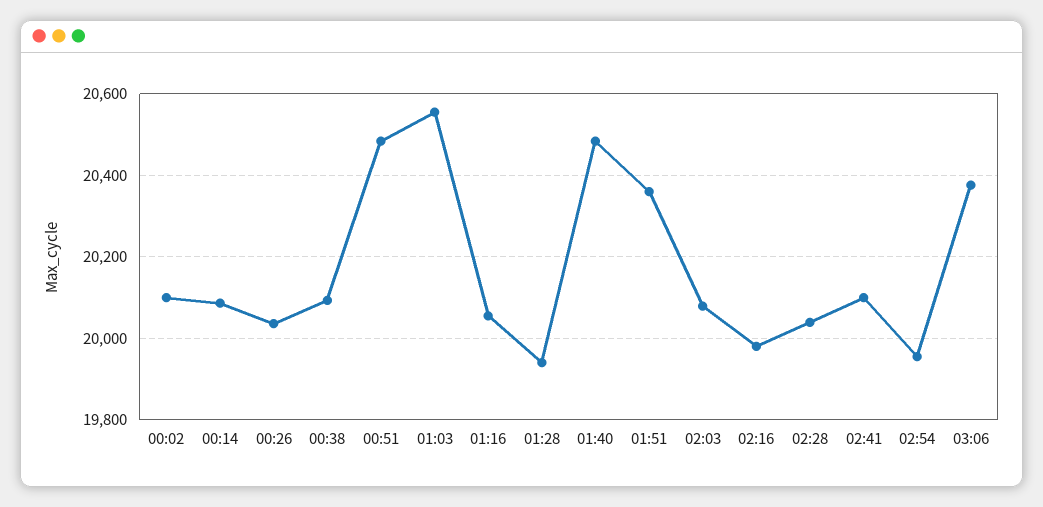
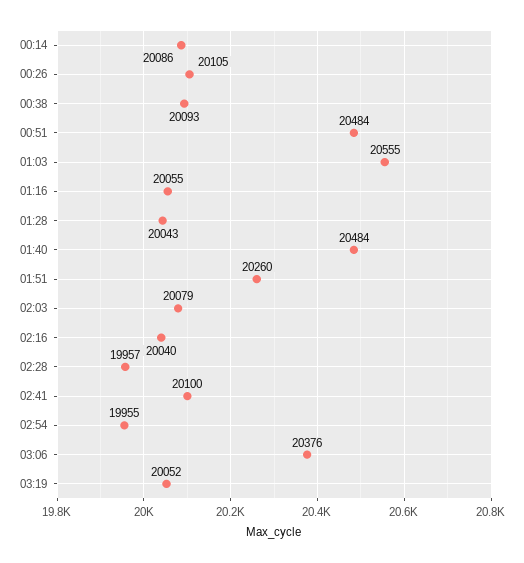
00:02: 20100 -> none
00:26: 20040 -> 20105
01:28: 19940 -> 20043
01:51: 20360 -> 20260
02:16: 19980 -> 20040
02:28: 20040 -> 19957
03:19: none -> 20052

